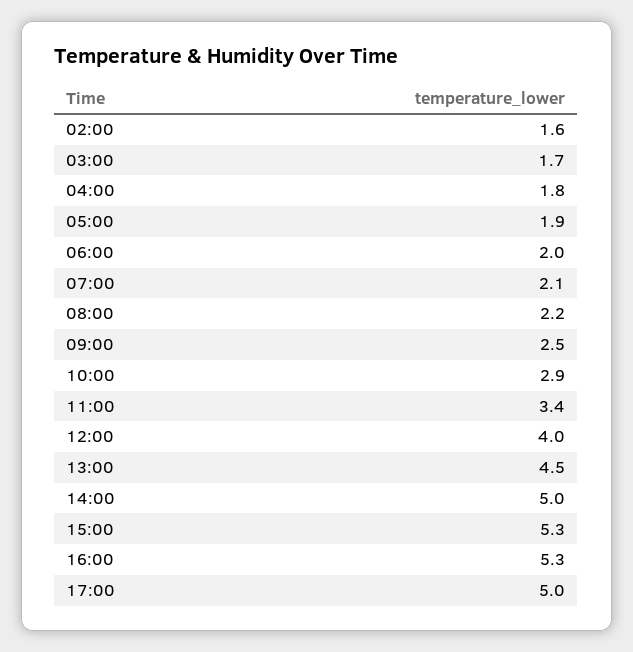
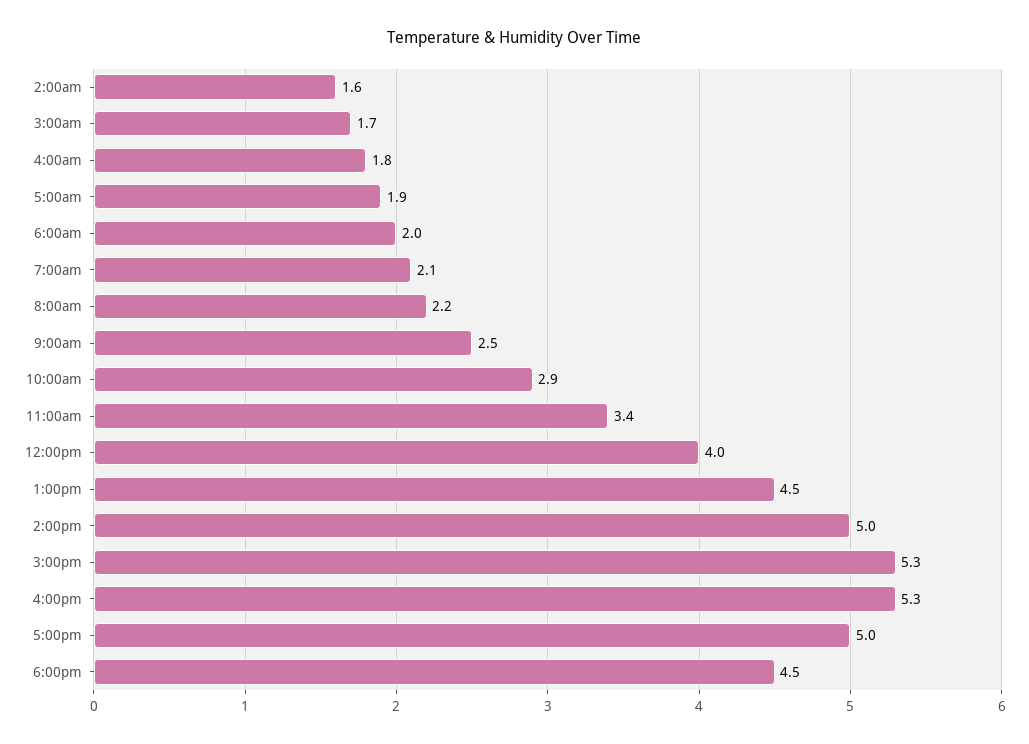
6:00pm: none -> 4.5

